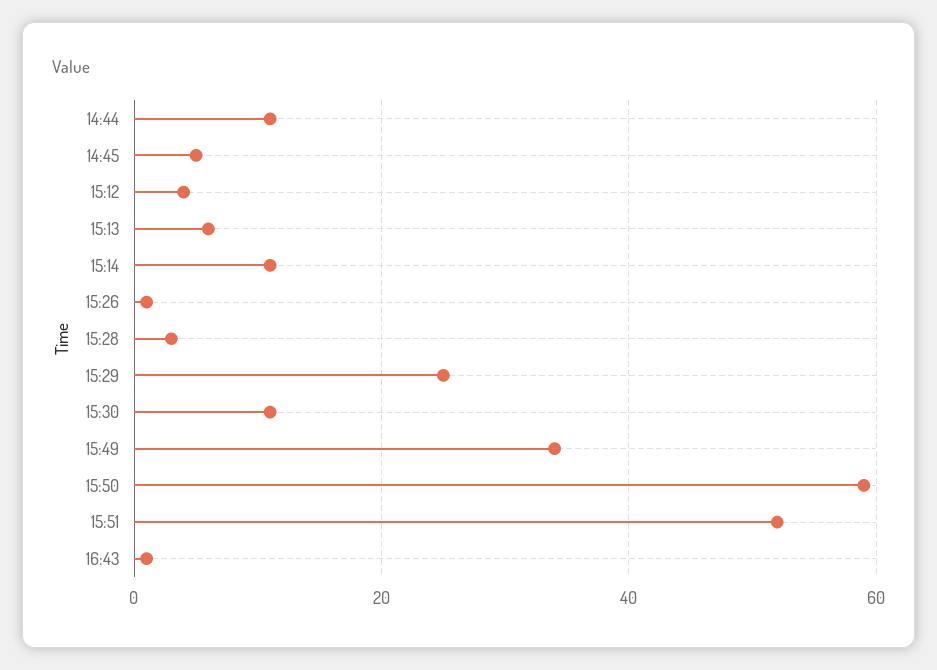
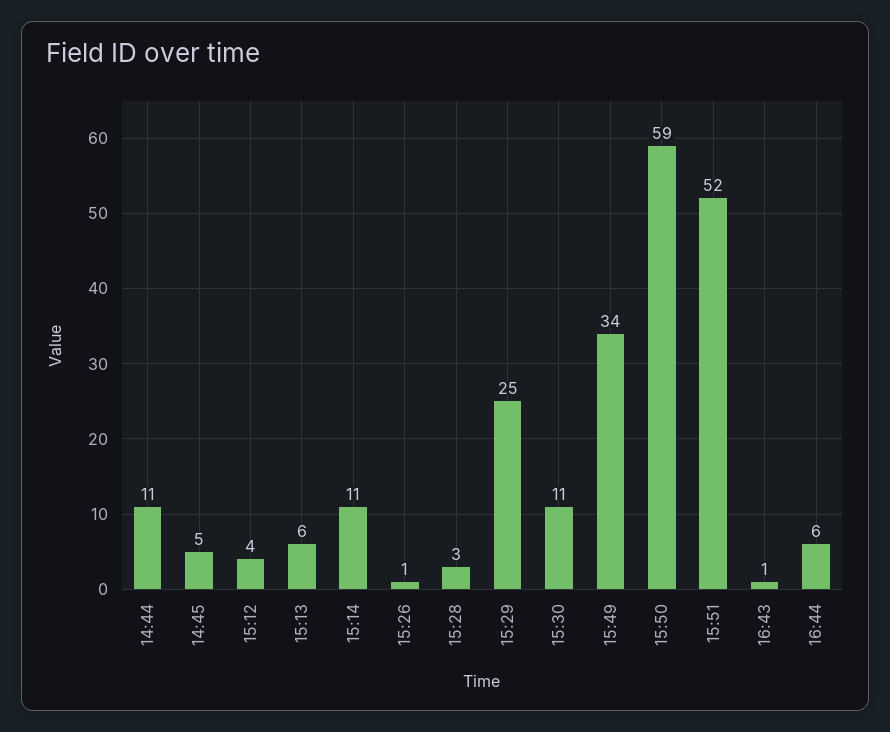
16:44: none -> 6

